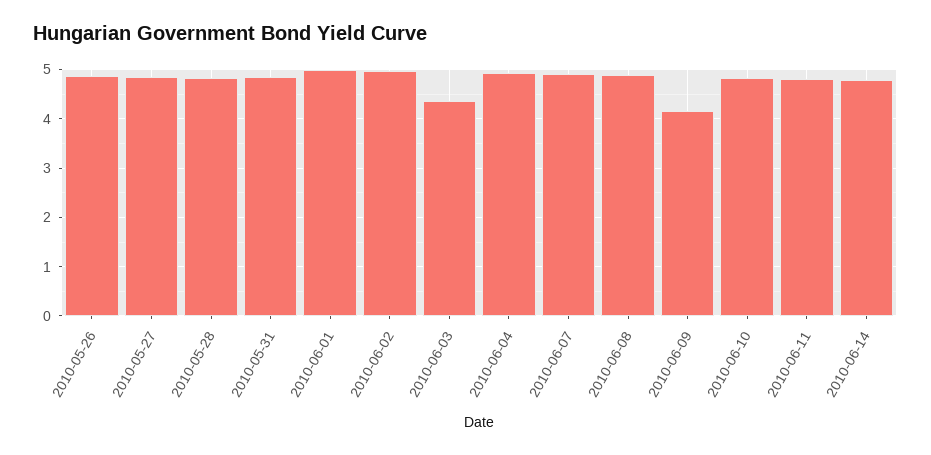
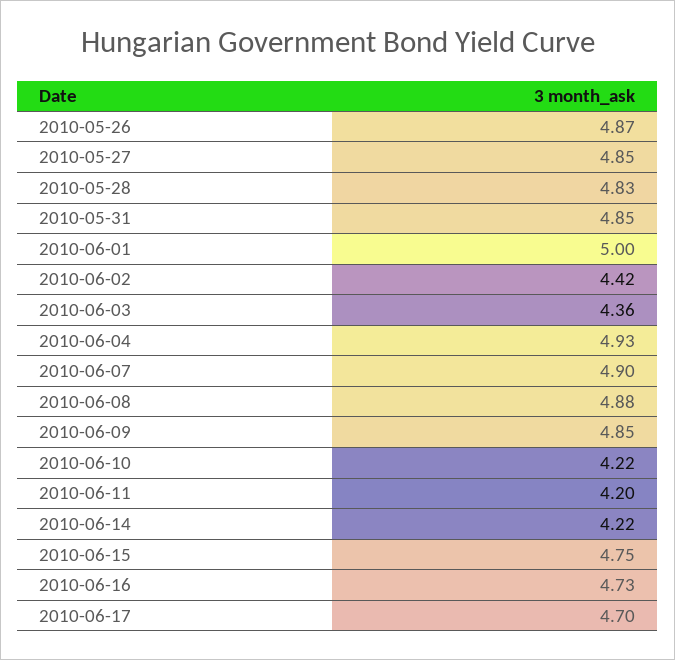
2010-06-02: 5 -> 4.42
2010-06-09: 4.2 -> 4.85
2010-06-10: 4.8 -> 4.22
2010-06-11: 4.8 -> 4.2
2010-06-14: 4.8 -> 4.22
2010-06-15: none -> 4.75
2010-06-16: none -> 4.73
2010-06-17: none -> 4.7

